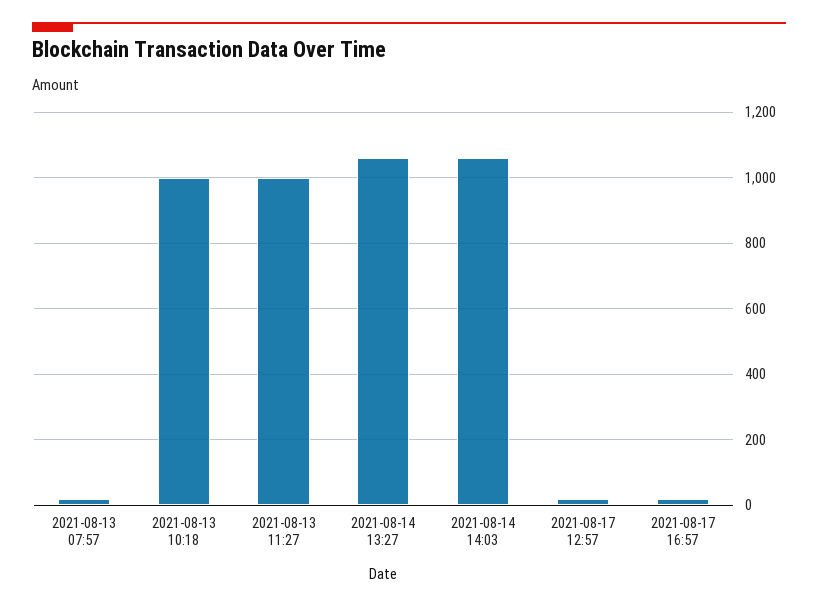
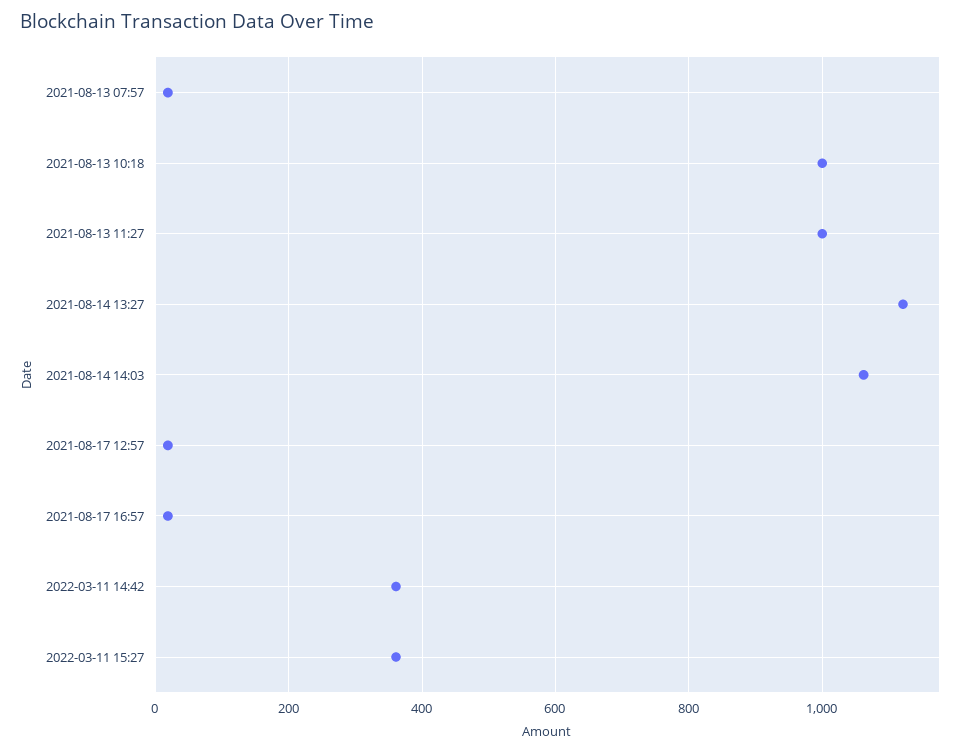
2021-08-14 13:27: 1060 -> 1120
2022-03-11 14:42: none -> 360
2022-03-11 15:27: none -> 360

